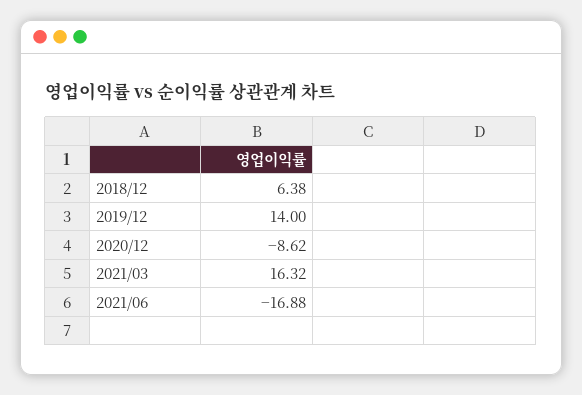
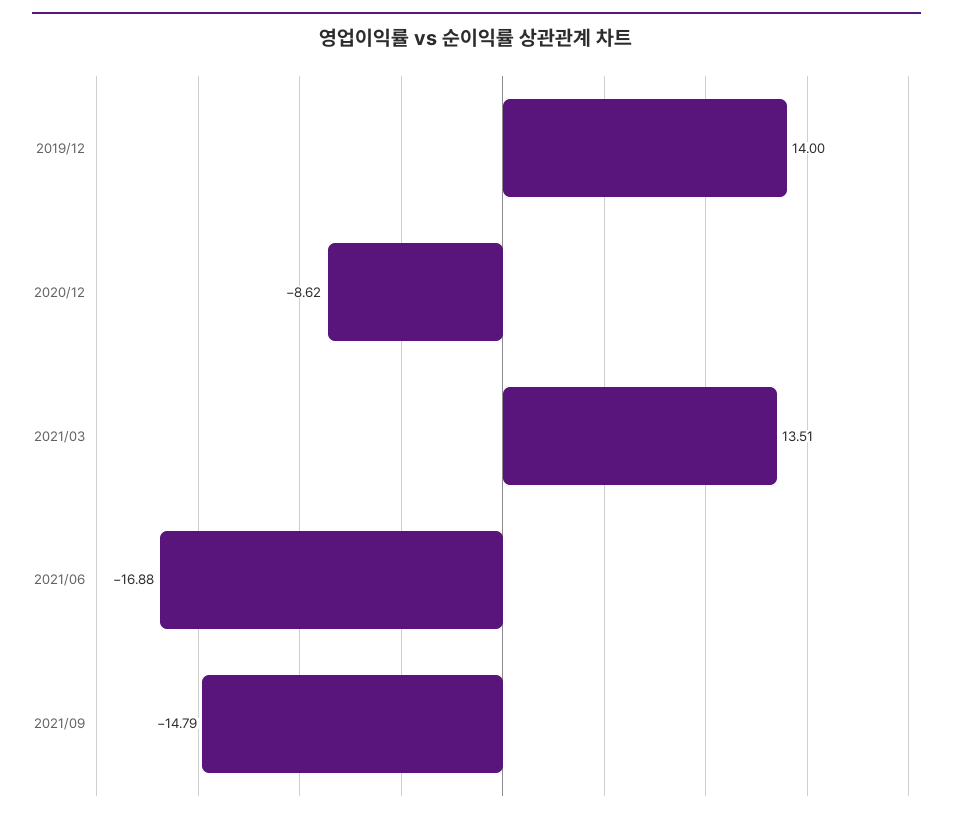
2018/12: 6.38 -> none
2021/03: 16.32 -> 13.51
2021/09: none -> -14.79

